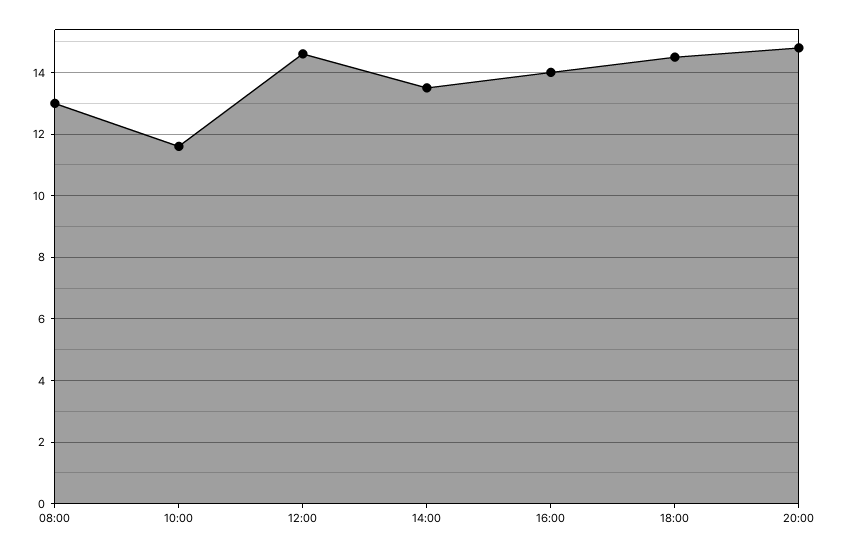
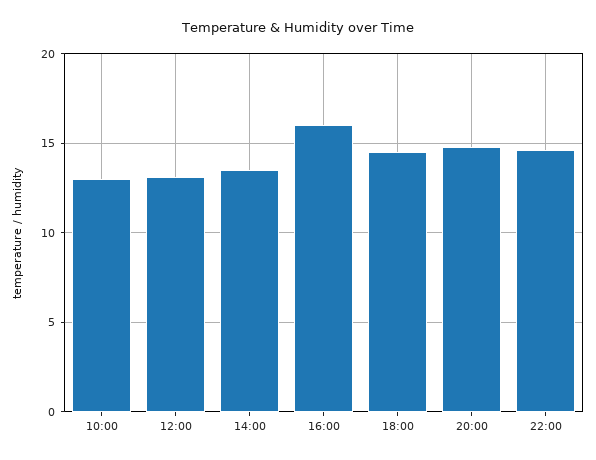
08:00: 13 -> none
10:00: 11.5 -> 13
12:00: 14.5 -> 13
16:00: 14 -> 16
22:00: none -> 14.5

